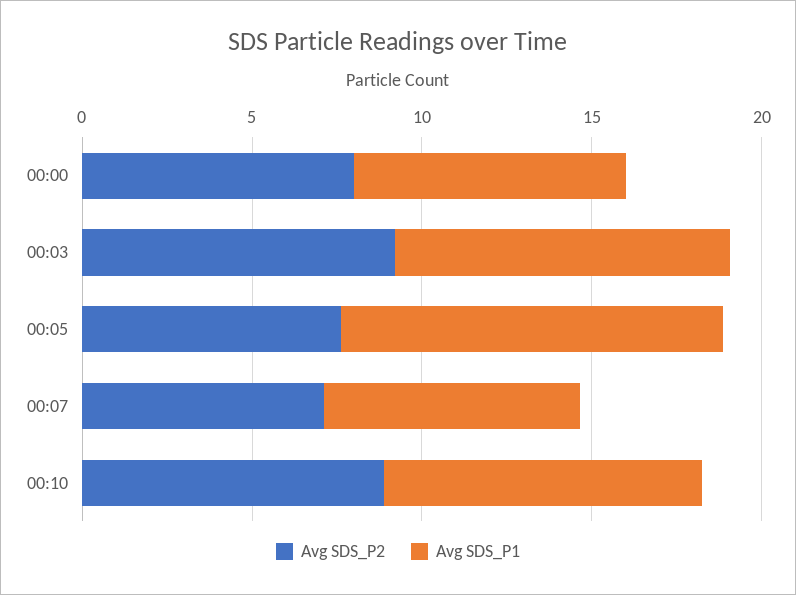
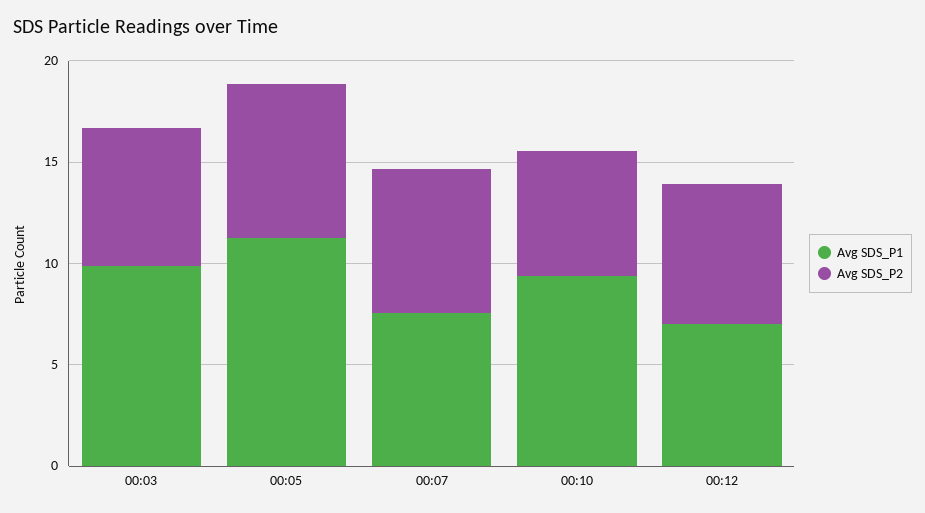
Avg SDS_P2, 00:00: 8 -> none
Avg SDS_P1, 00:00: 8 -> none
Avg SDS_P2, 00:03: 9 -> 7
Avg SDS_P2, 00:10: 9 -> 6
Avg SDS_P1, 00:12: none -> 7
Avg SDS_P2, 00:12: none -> 7

